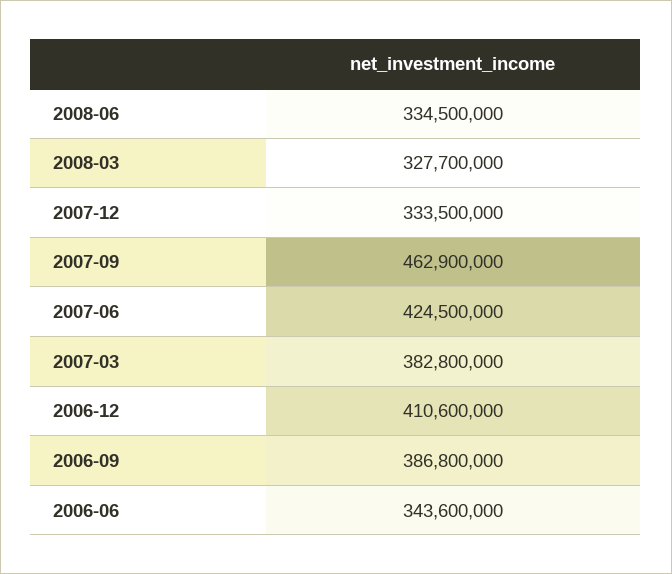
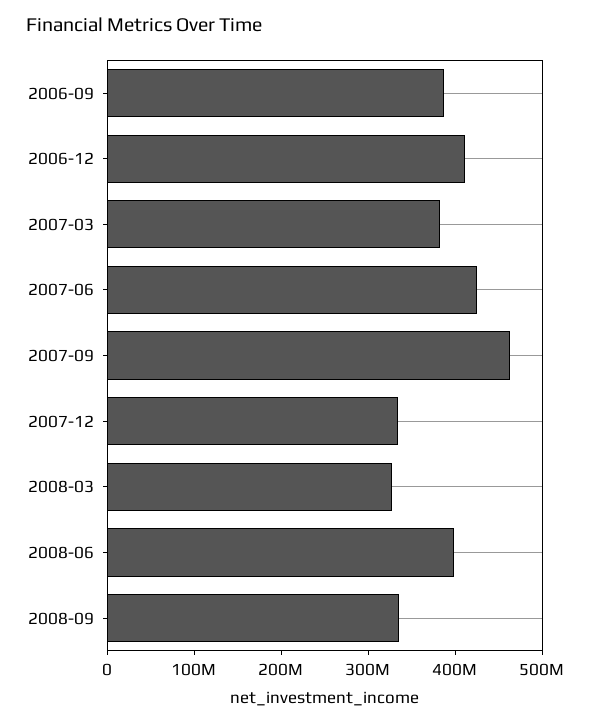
2008-06: 334500000 -> 400000000
2006-06: 343600000 -> none
2008-09: none -> 340000000

